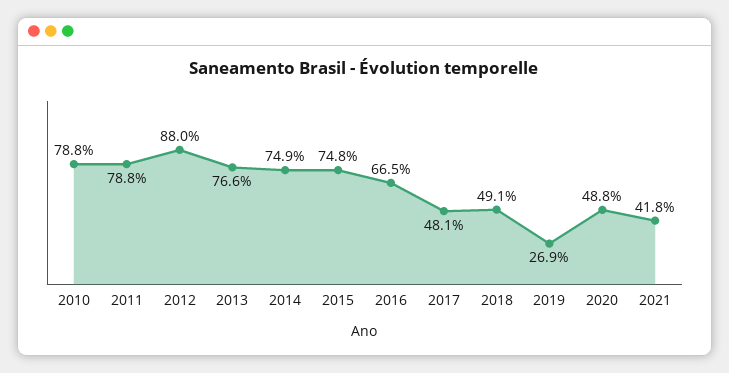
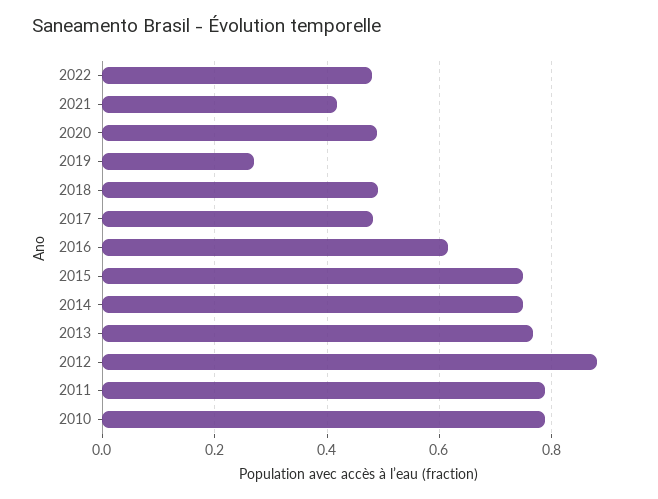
2016: 0.665 -> 0.62
2022: none -> 0.48

